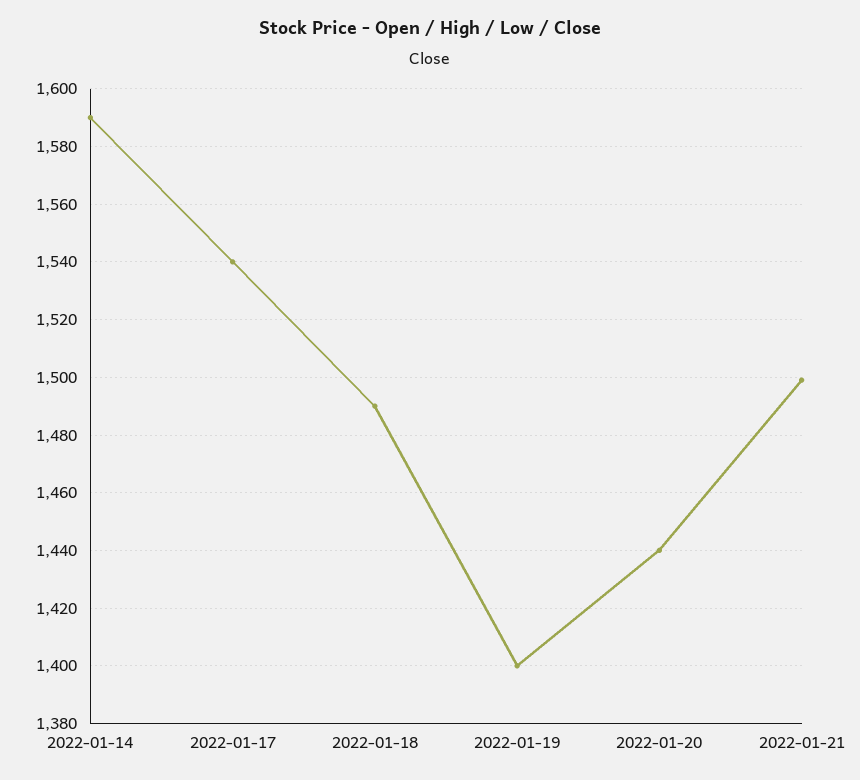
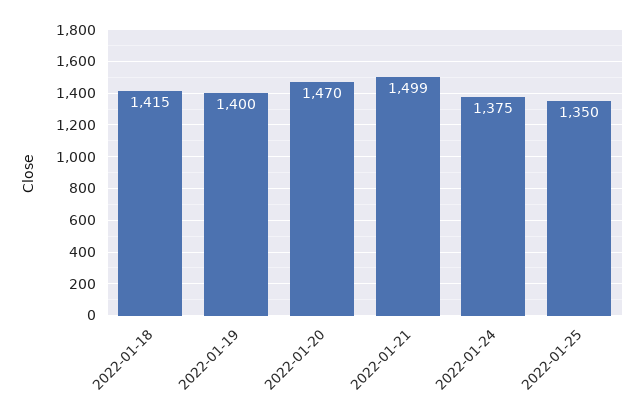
2022-01-14: 1590 -> none
2022-01-17: 1540 -> none
2022-01-18: 1490 -> 1415
2022-01-20: 1440 -> 1470
2022-01-24: none -> 1375
2022-01-25: none -> 1350

